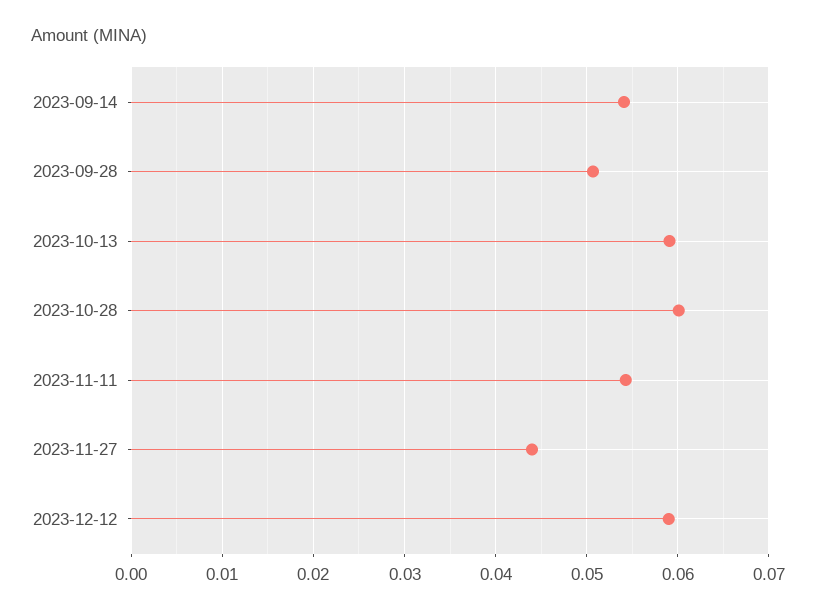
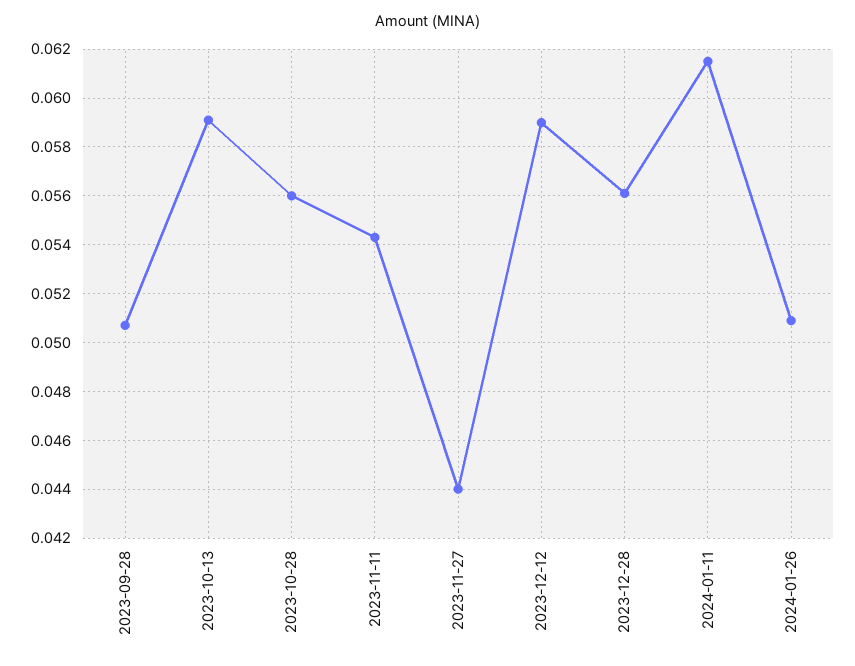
2023-09-14: 0.054 -> none
2023-10-28: 0.06 -> 0.056
2023-12-28: none -> 0.056
2024-01-11: none -> 0.0615
2024-01-26: none -> 0.051

